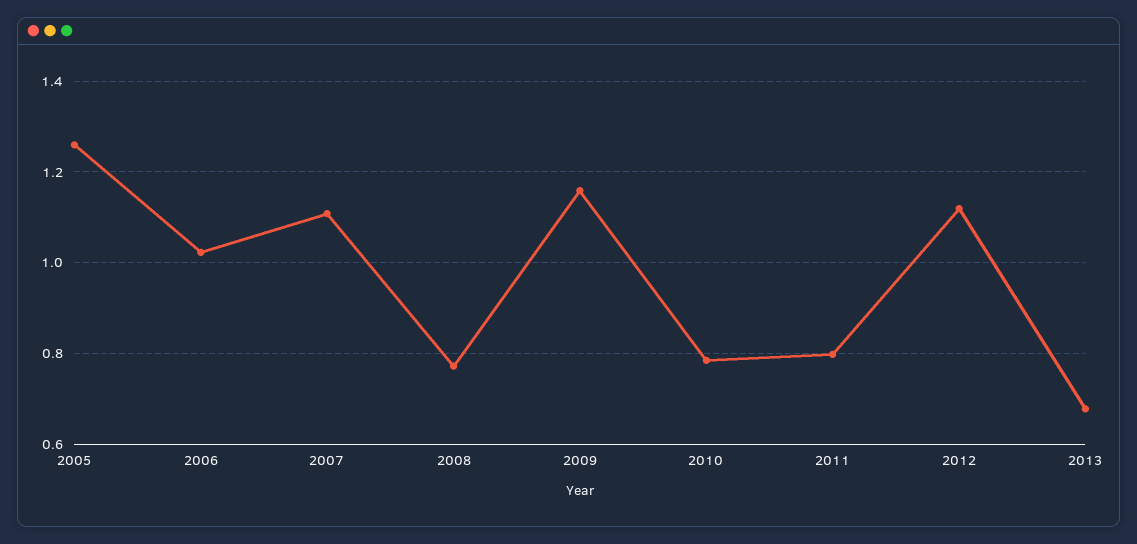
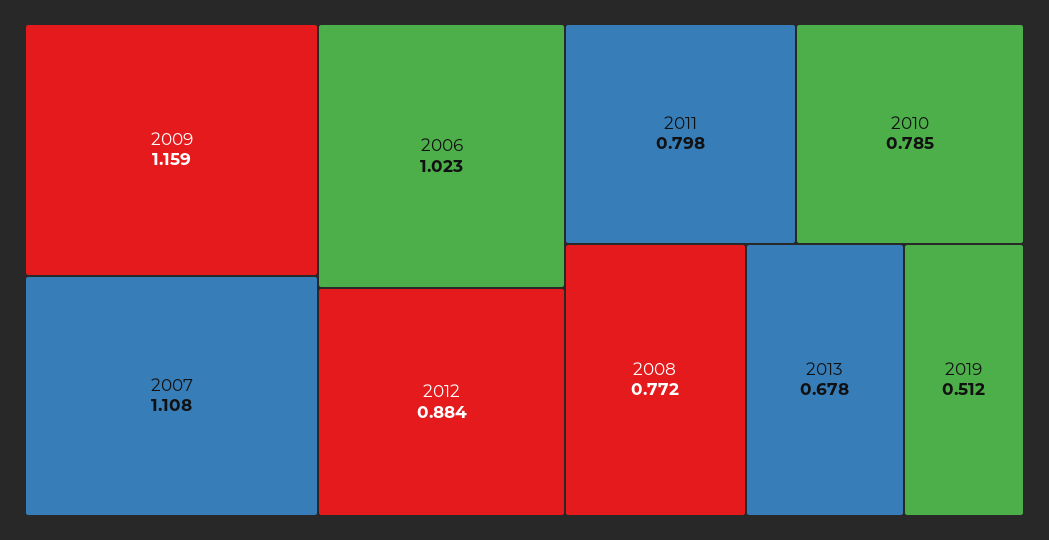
2005: 1.26 -> none
2012: 1.12 -> 0.884
2019: none -> 0.512

